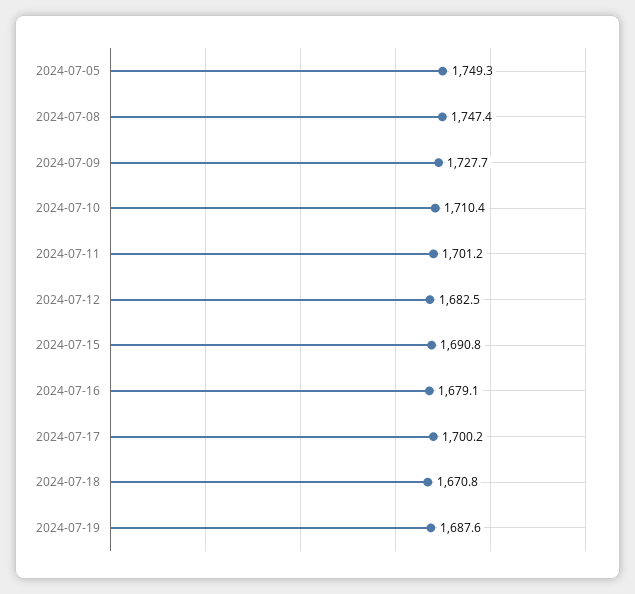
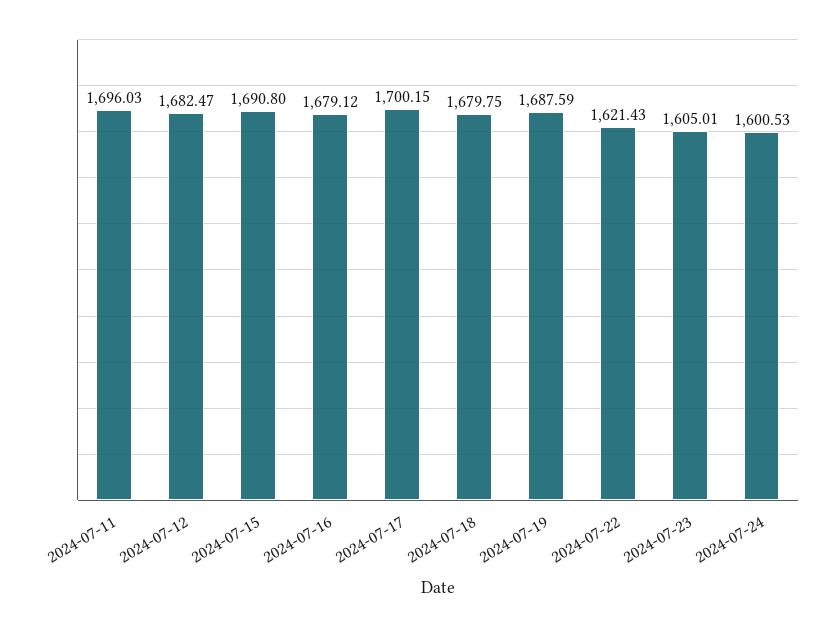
2024-07-05: 1749.3 -> none
2024-07-08: 1747.4 -> none
2024-07-09: 1727.7 -> none
2024-07-10: 1710.4 -> none
2024-07-11: 1701.2 -> 1696.03
2024-07-18: 1670.8 -> 1679.75
2024-07-22: none -> 1621.43
2024-07-23: none -> 1605.01
2024-07-24: none -> 1600.53

